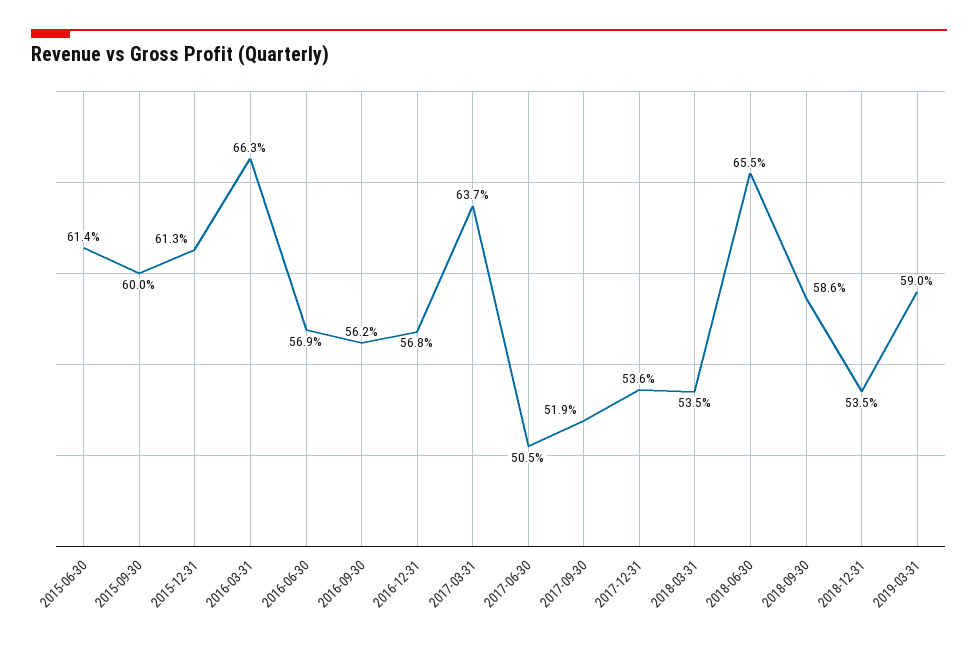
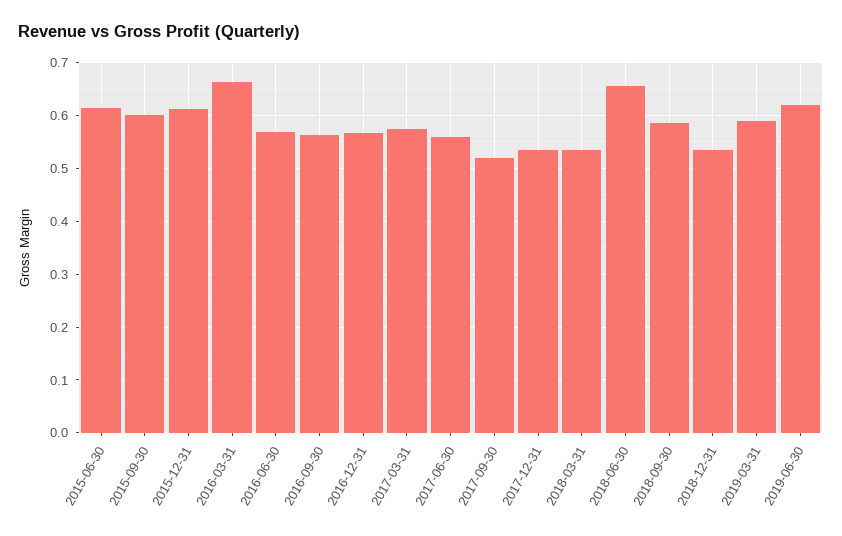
2017-03-31: 0.637 -> 0.58
2017-06-30: 0.505 -> 0.56
2019-06-30: none -> 0.62

